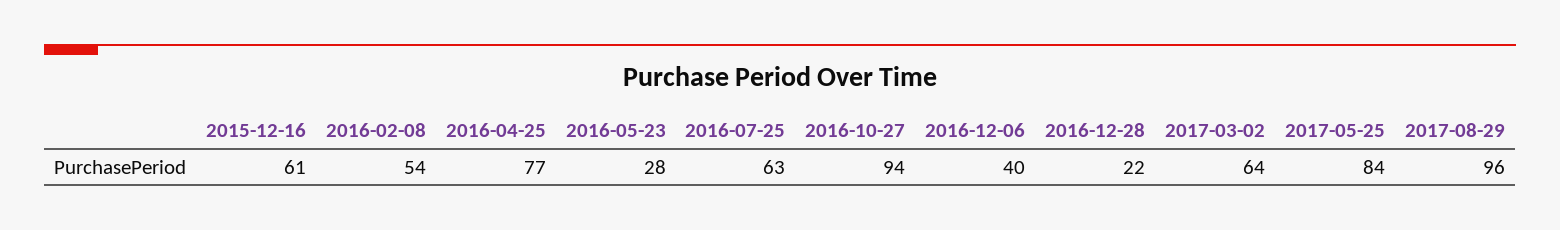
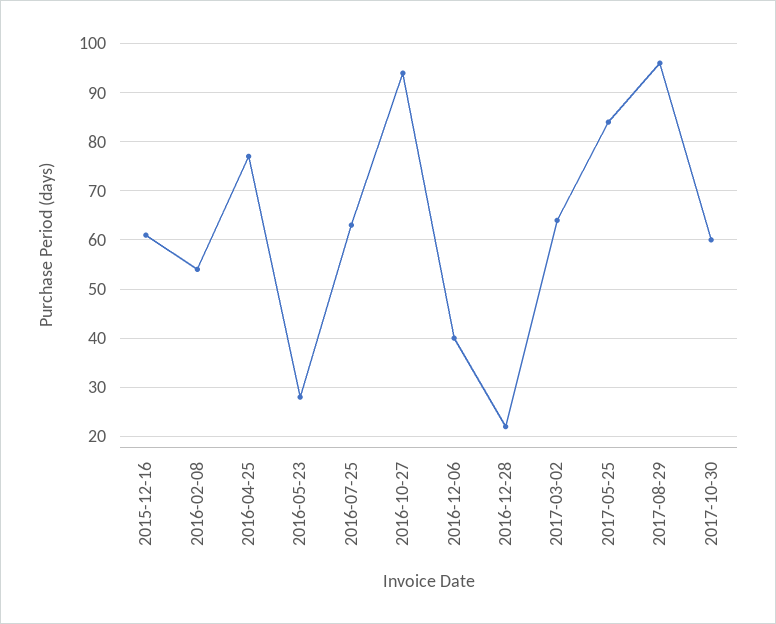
2017-10-30: none -> 60

